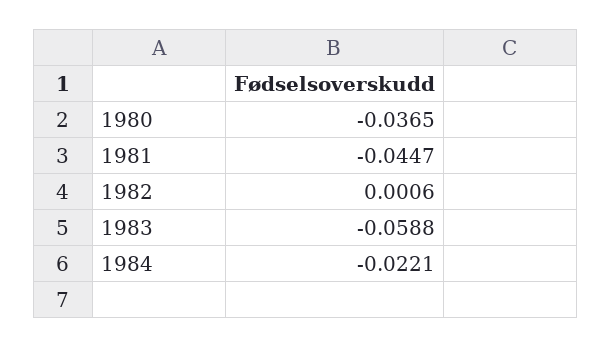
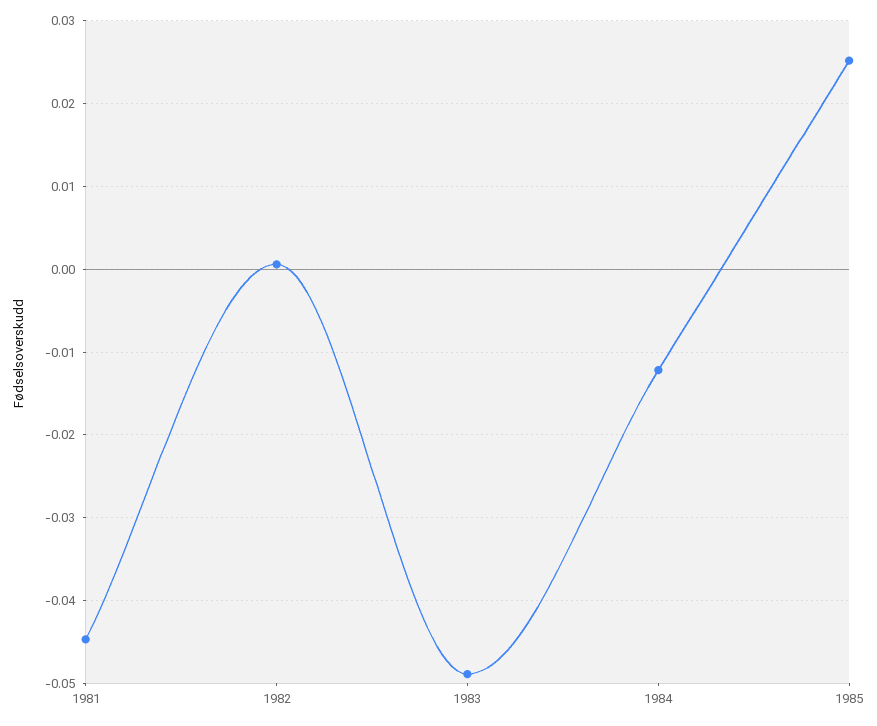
1980: -0.0365 -> none
1983: -0.0588 -> -0.049
1984: -0.0221 -> -0.012
1985: none -> 0.025

